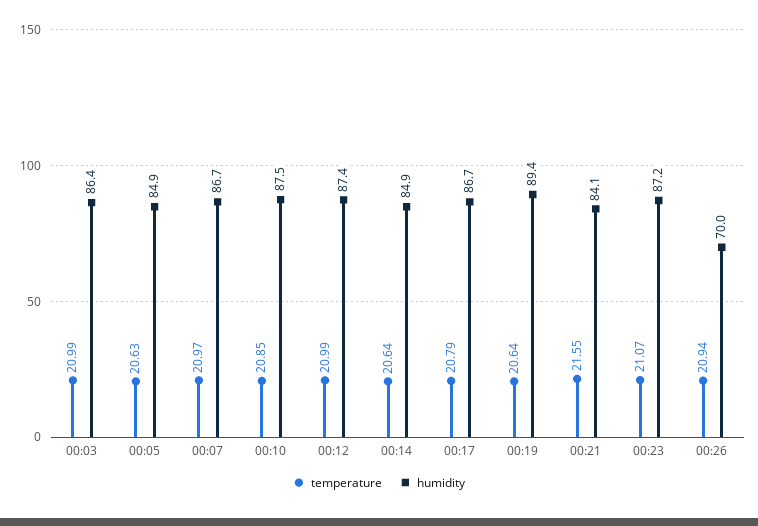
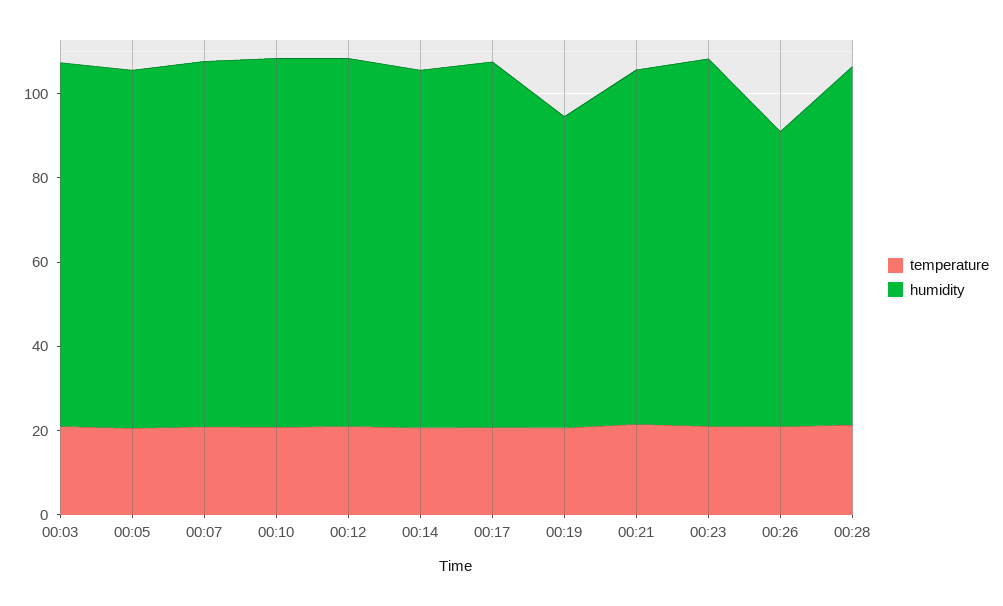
humidity, 00:19: 89.4 -> 75
temperature, 00:28: none -> 20
humidity, 00:28: none -> 85

